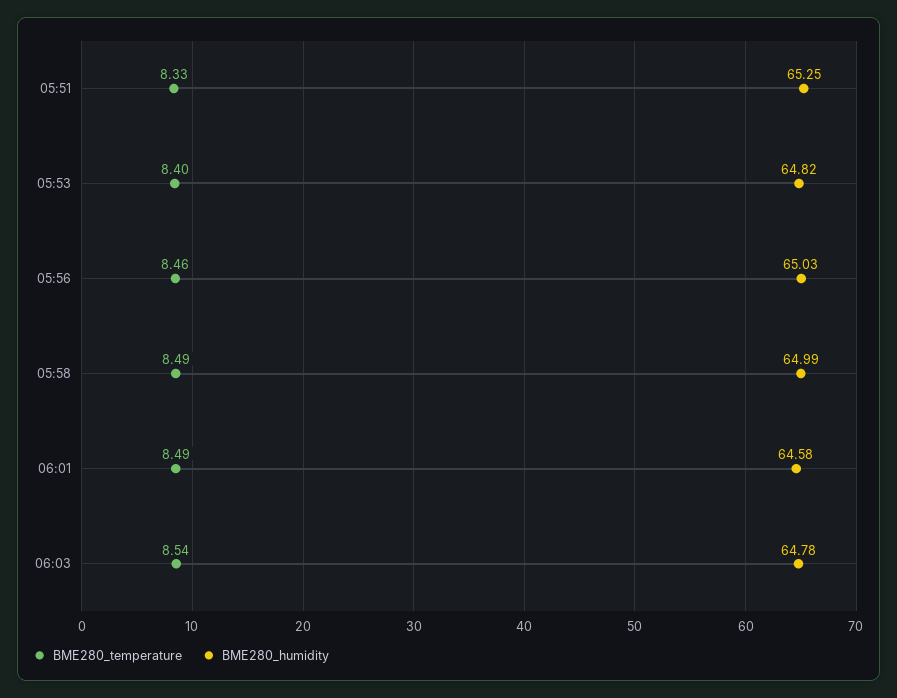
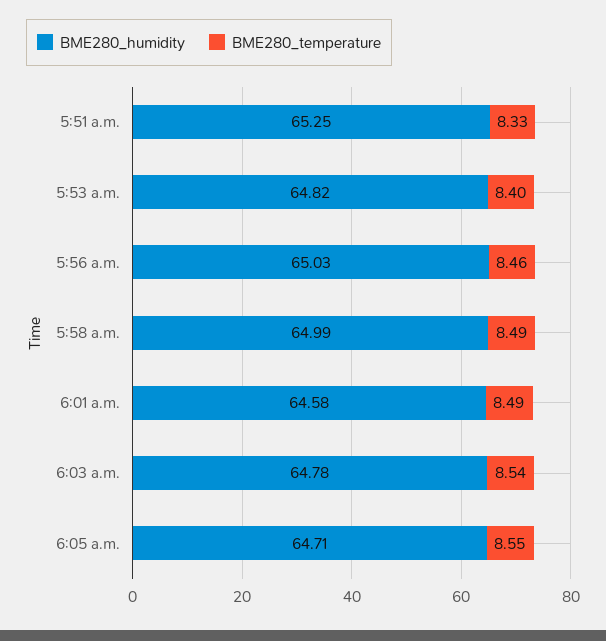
BME280_humidity, 6:05 a.m.: none -> 64.71
BME280_temperature, 6:05 a.m.: none -> 8.55

